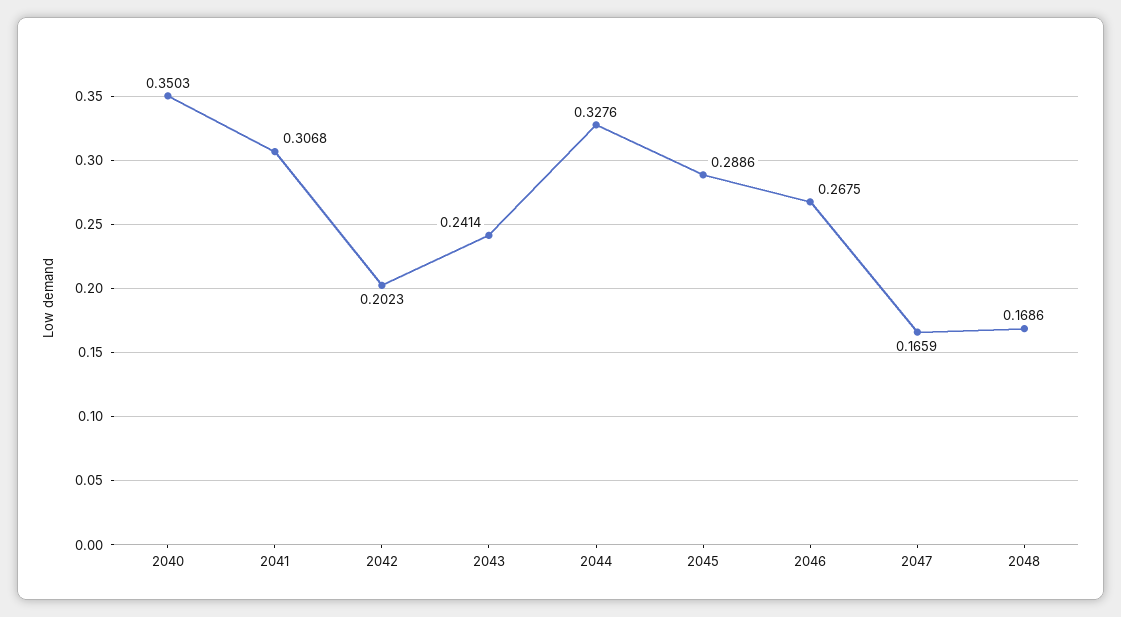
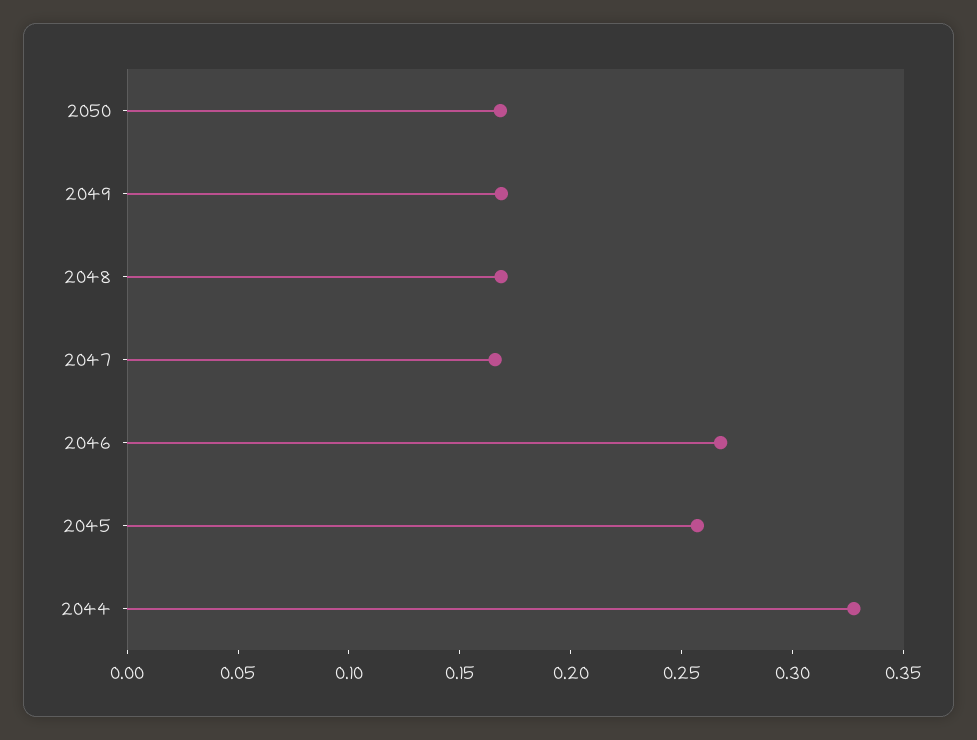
2040: 0.3503 -> none
2041: 0.3068 -> none
2042: 0.2023 -> none
2043: 0.2414 -> none
2045: 0.2886 -> 0.26
2050: none -> 0.17
2049: none -> 0.17

